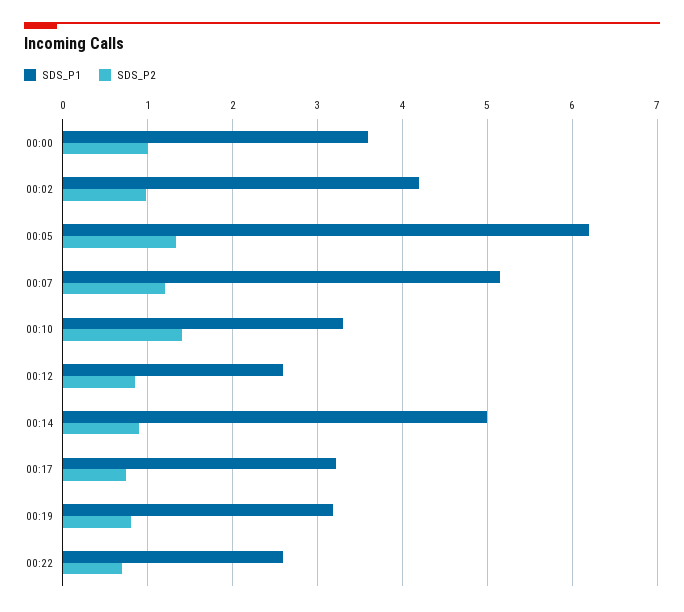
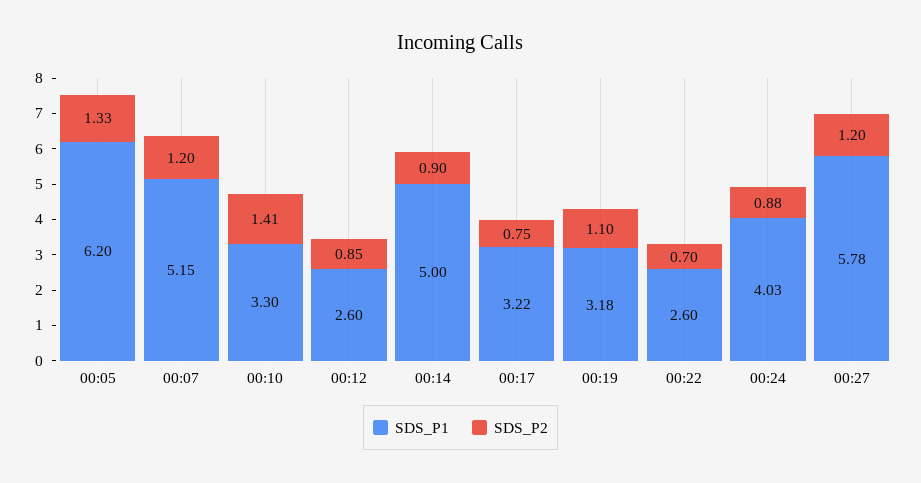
SDS_P1, 00:00: 3.6 -> none
SDS_P2, 00:00: 1 -> none
SDS_P1, 00:02: 4.2 -> none
SDS_P2, 00:02: 1 -> none
SDS_P2, 00:19: 0.8 -> 1.1
SDS_P1, 00:24: none -> 4.03
SDS_P2, 00:24: none -> 0.88
SDS_P1, 00:27: none -> 5.78
SDS_P2, 00:27: none -> 1.2

